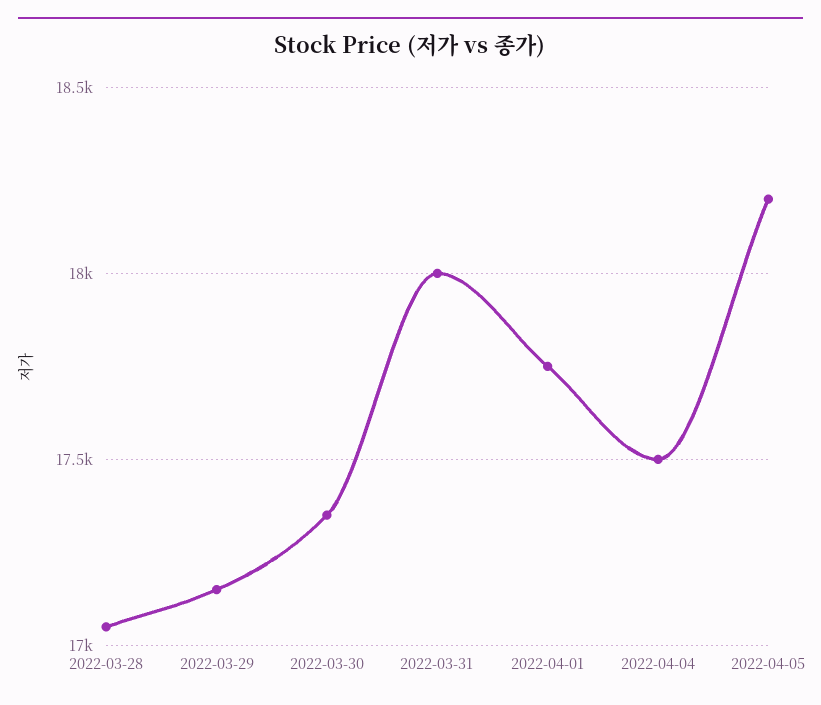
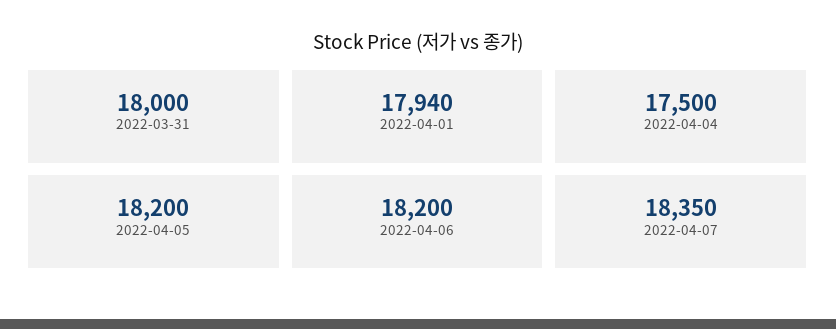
2022-03-28: 17050 -> none
2022-03-29: 17150 -> none
2022-03-30: 17350 -> none
2022-04-01: 17750 -> 17940
2022-04-06: none -> 18200
2022-04-07: none -> 18350

